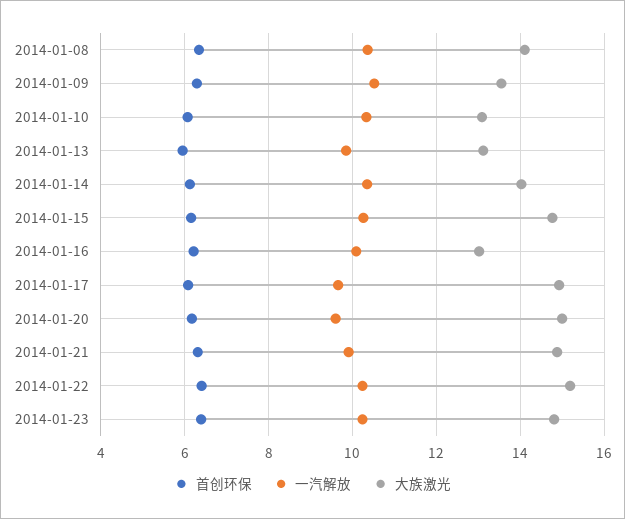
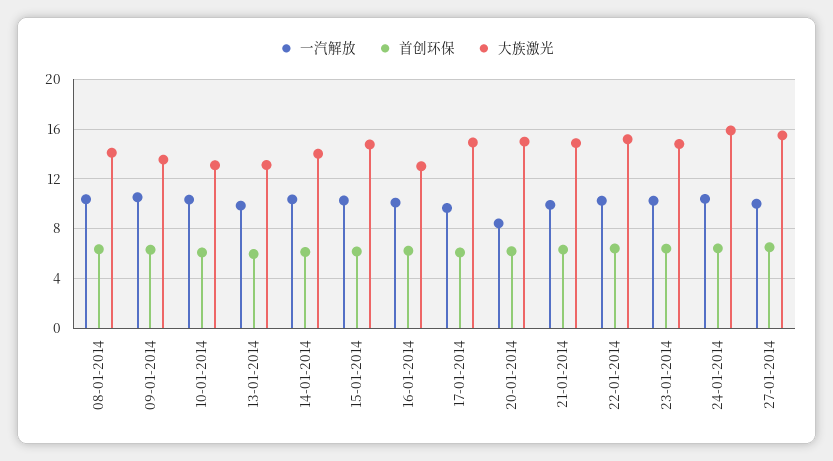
一汽解放, 2014-01-20: 9.6 -> 8.5
一汽解放, 24-01-2014: none -> 10.5
首创环保, 24-01-2014: none -> 6.5
大族激光, 24-01-2014: none -> 16
一汽解放, 27-01-2014: none -> 10
首创环保, 27-01-2014: none -> 6.5
大族激光, 27-01-2014: none -> 15.5

